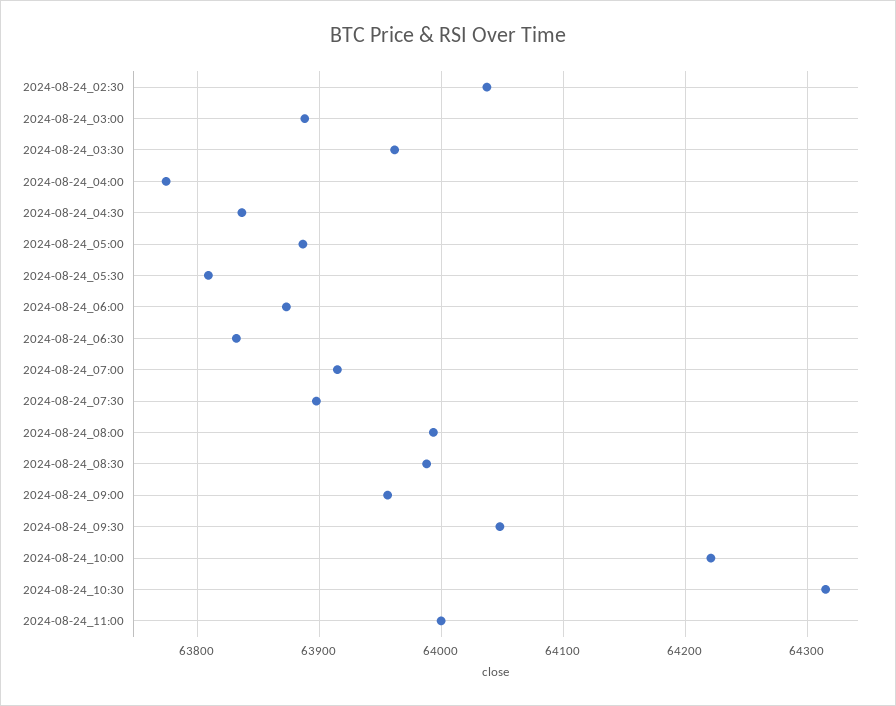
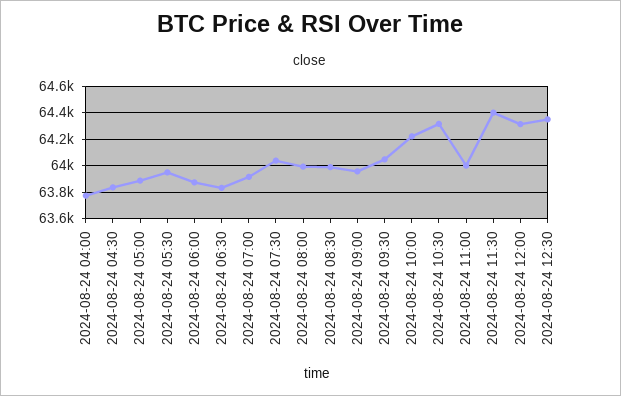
2024-08-24_02:30: 64040 -> none
2024-08-24_03:00: 63890 -> none
2024-08-24_03:30: 63960 -> none
2024-08-24_05:30: 63810 -> 63950
2024-08-24_07:30: 63900 -> 64050
2024-08-24 11:30: none -> 64400
2024-08-24 12:00: none -> 64300
2024-08-24 12:30: none -> 64350

